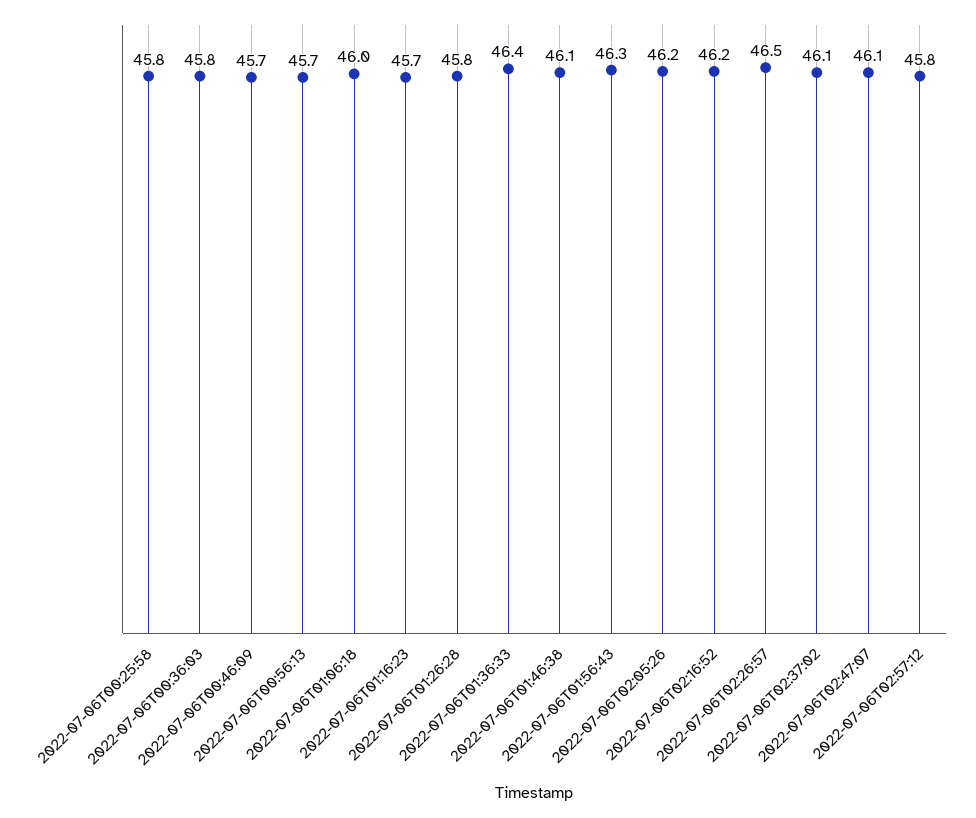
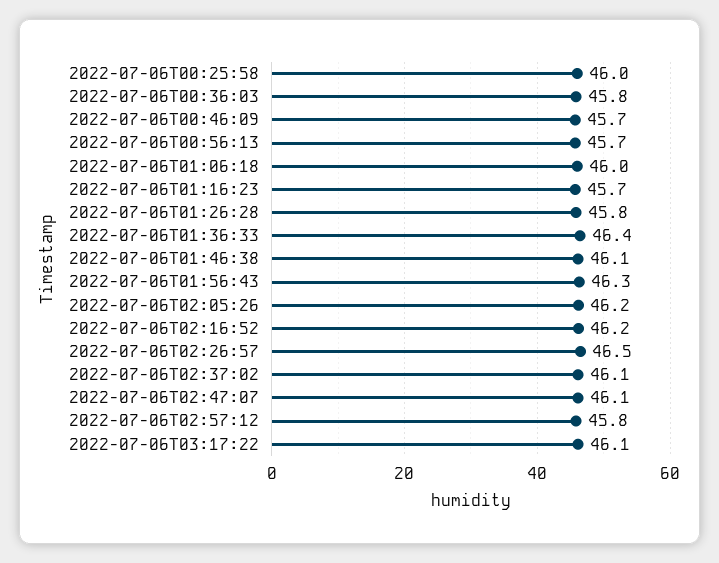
2022-07-06T00:25:58: 45.8 -> 46
2022-07-06T03:17:22: none -> 46.1

